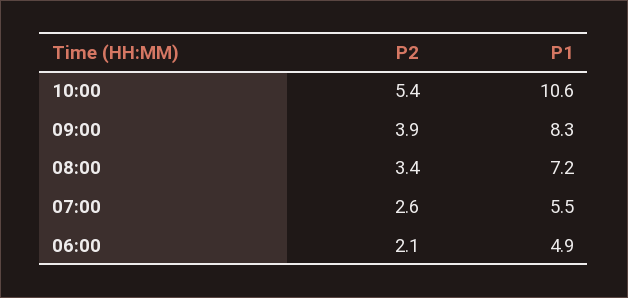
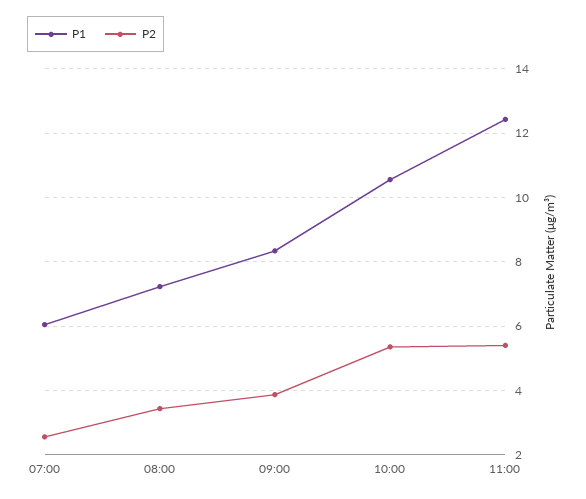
P1, 07:00: 5.5 -> 6
P2, 06:00: 2.1 -> none
P1, 06:00: 4.9 -> none
P1, 11:00: none -> 12.4
P2, 11:00: none -> 5.4

